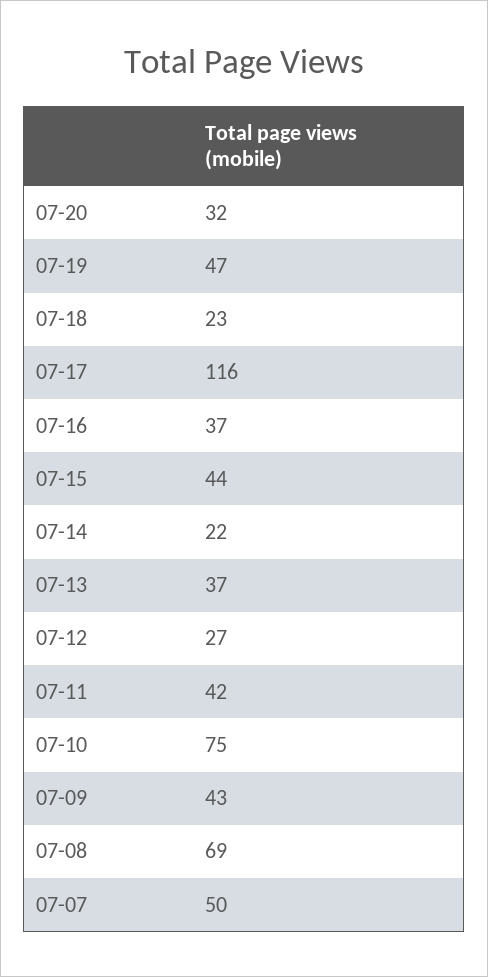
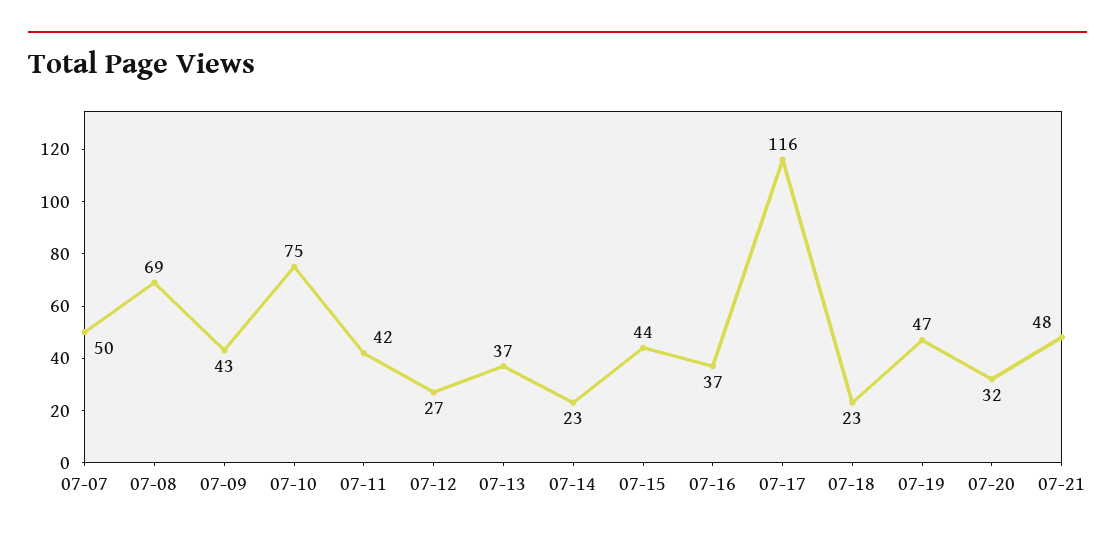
07-14: 22 -> 23
07-21: none -> 48

